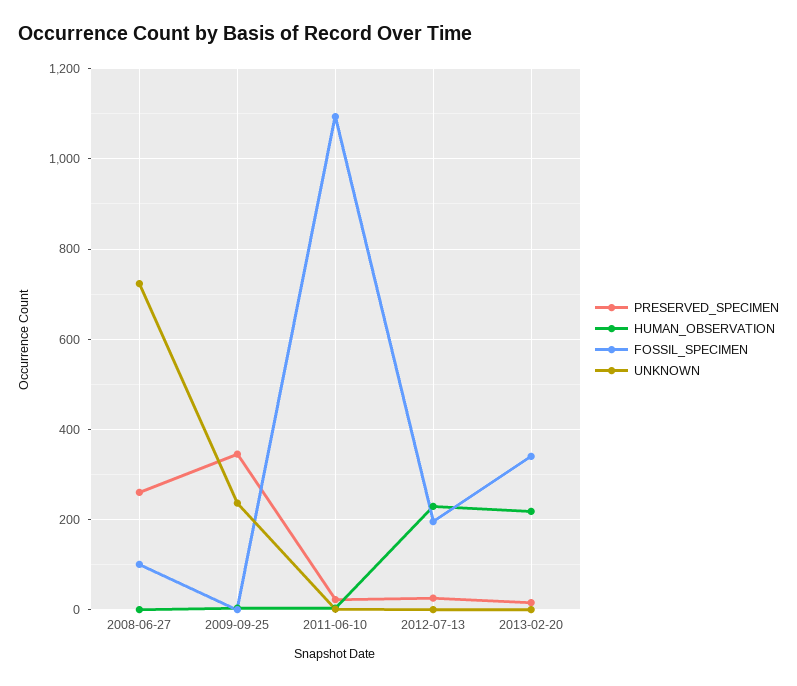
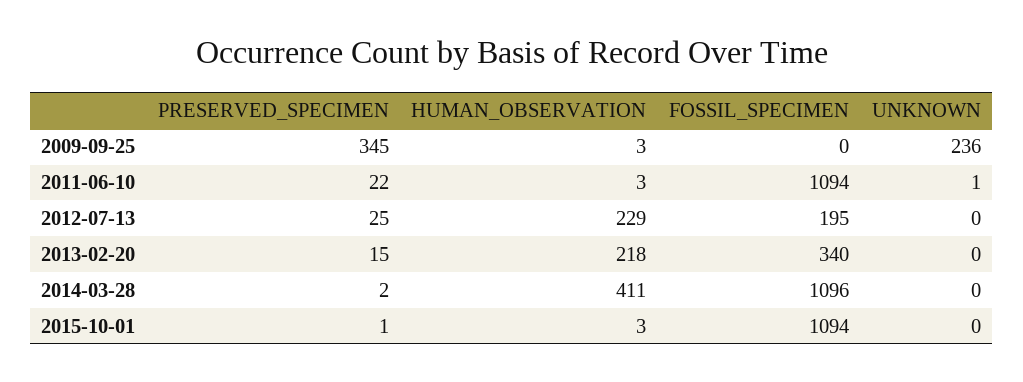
PRESERVED_SPECIMEN, 2008-06-27: 260 -> none
HUMAN_OBSERVATION, 2008-06-27: 0 -> none
FOSSIL_SPECIMEN, 2008-06-27: 100 -> none
UNKNOWN, 2008-06-27: 720 -> none
PRESERVED_SPECIMEN, 2014-03-28: none -> 2
HUMAN_OBSERVATION, 2014-03-28: none -> 411
FOSSIL_SPECIMEN, 2014-03-28: none -> 1096
UNKNOWN, 2014-03-28: none -> 0
PRESERVED_SPECIMEN, 2015-10-01: none -> 1
HUMAN_OBSERVATION, 2015-10-01: none -> 3
FOSSIL_SPECIMEN, 2015-10-01: none -> 1094
UNKNOWN, 2015-10-01: none -> 0

